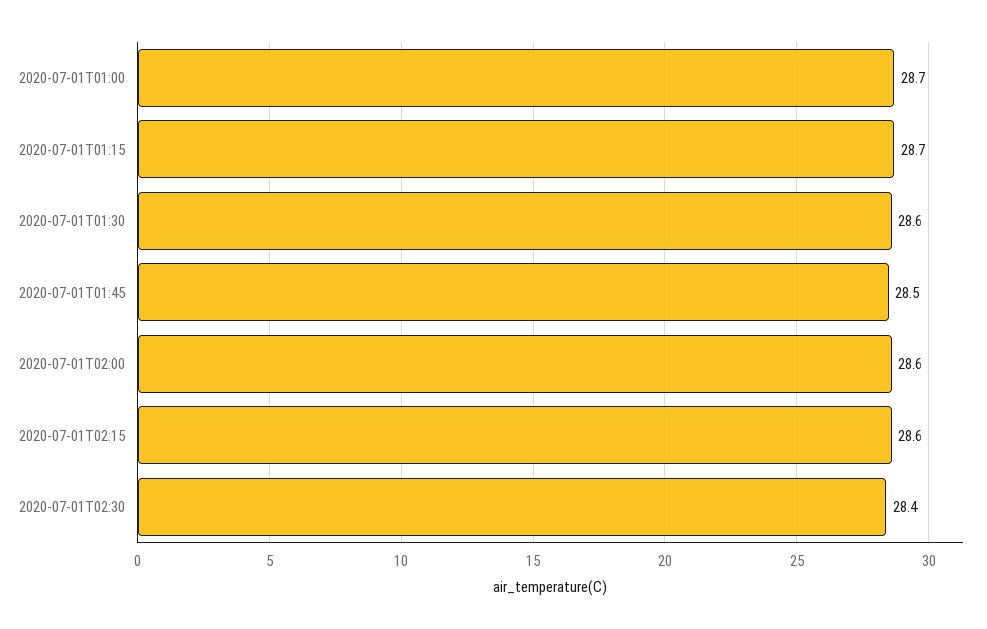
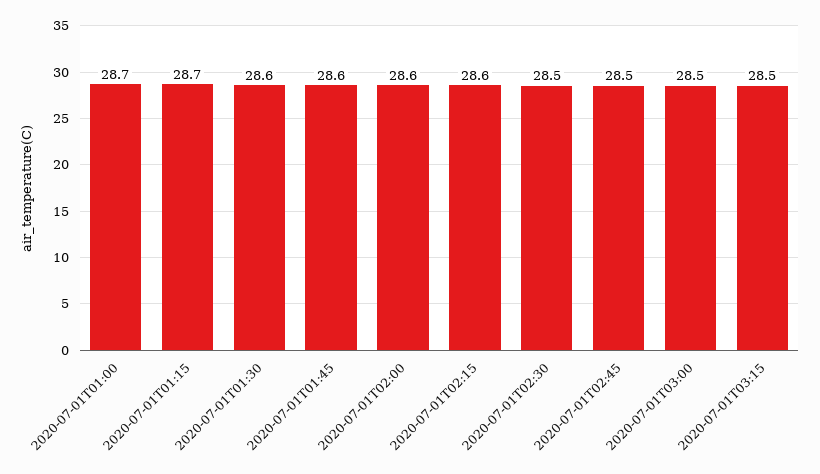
2020-07-01T01:45: 28.5 -> 28.6
2020-07-01T02:30: 28.4 -> 28.5
2020-07-01T02:45: none -> 28.5
2020-07-01T03:00: none -> 28.5
2020-07-01T03:15: none -> 28.5

